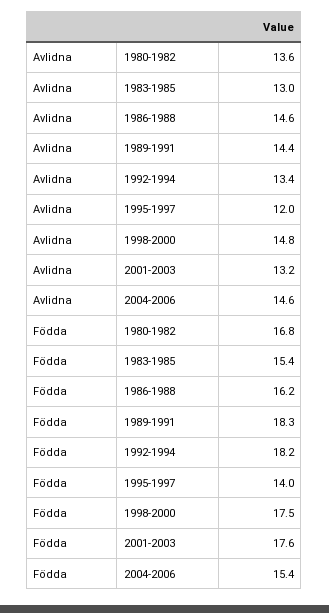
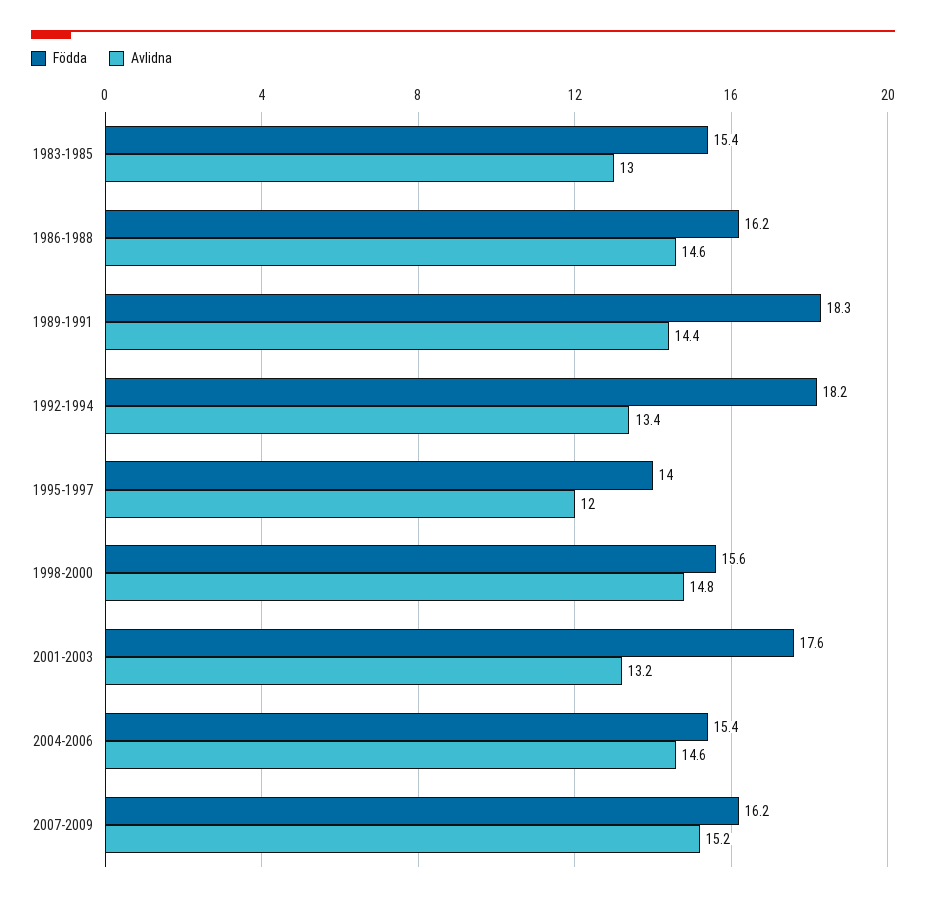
Avlidna, 1980-1982: 13.6 -> none
Födda, 1980-1982: 16.8 -> none
Födda, 1998-2000: 17.5 -> 15.6
Födda, 2007-2009: none -> 16.2
Avlidna, 2007-2009: none -> 15.2

